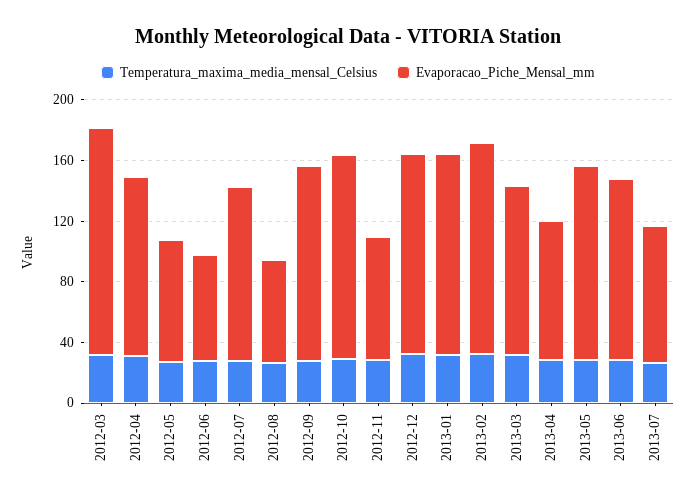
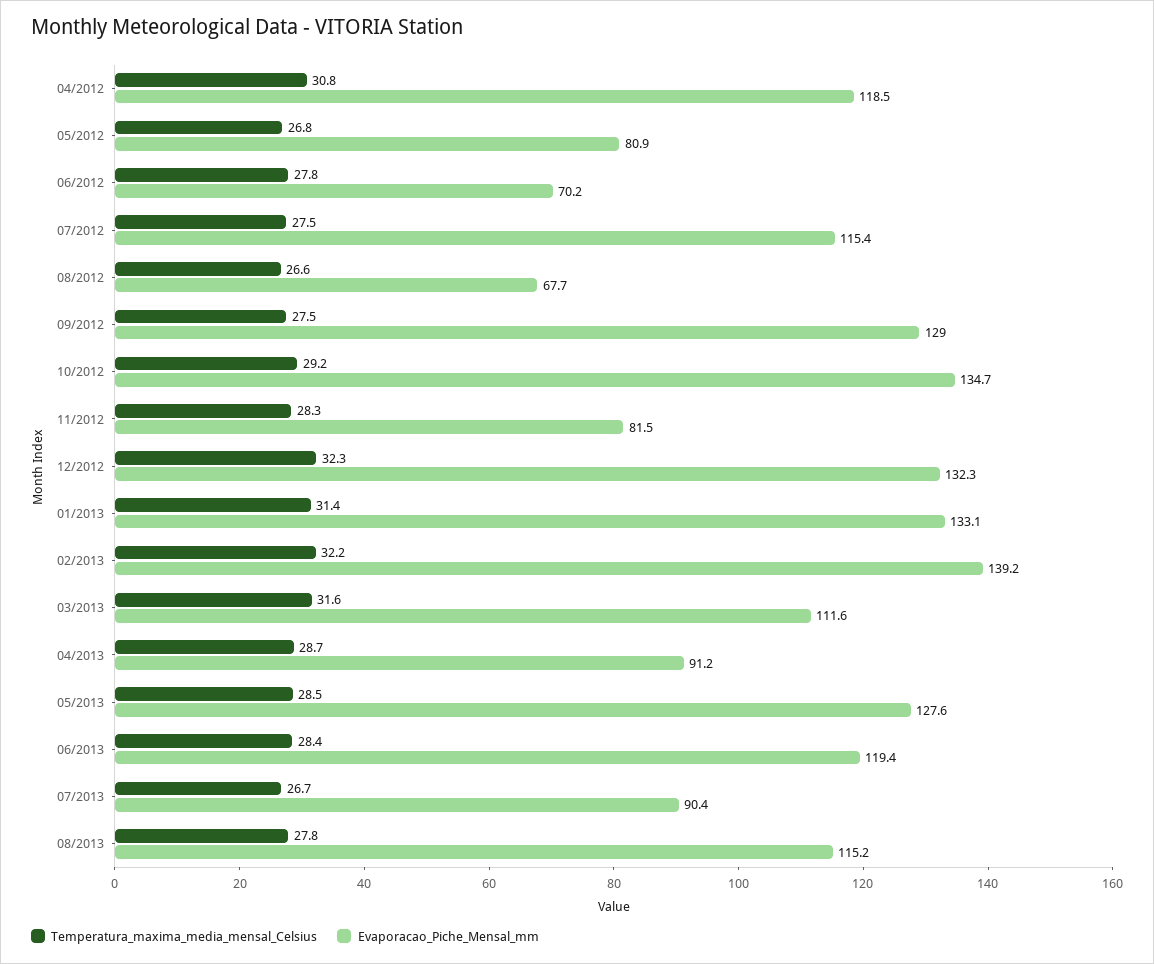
Temperatura_maxima_media_mensal_Celsius, 2012-03: 30 -> none
Evaporacao_Piche_Mensal_mm, 2012-03: 150 -> none
Temperatura_maxima_media_mensal_Celsius, 08/2013: none -> 27.8
Evaporacao_Piche_Mensal_mm, 08/2013: none -> 115.2

